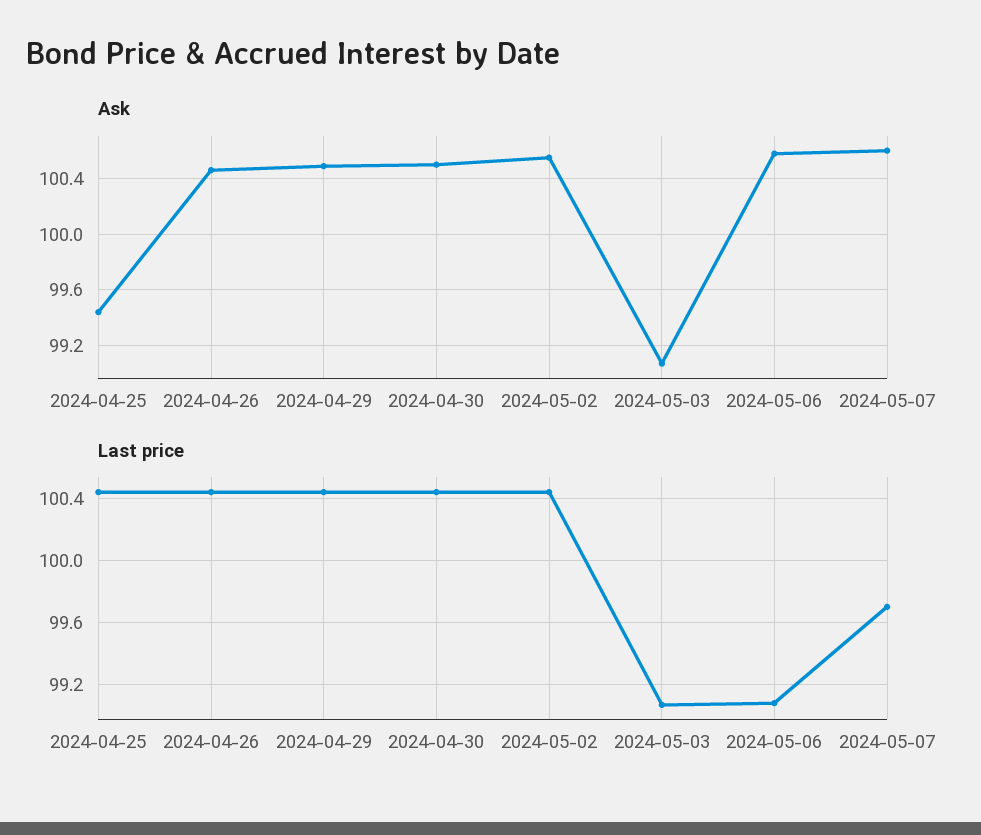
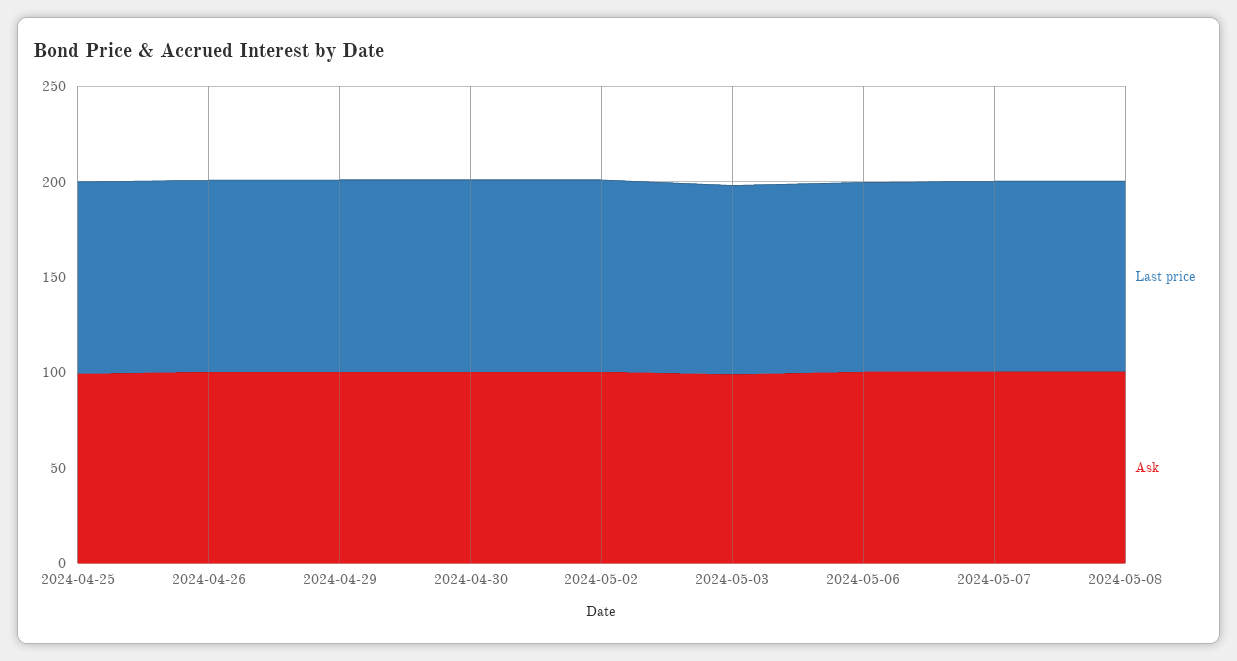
Last price, 2024-05-08: none -> 100
Ask, 2024-05-08: none -> 100

